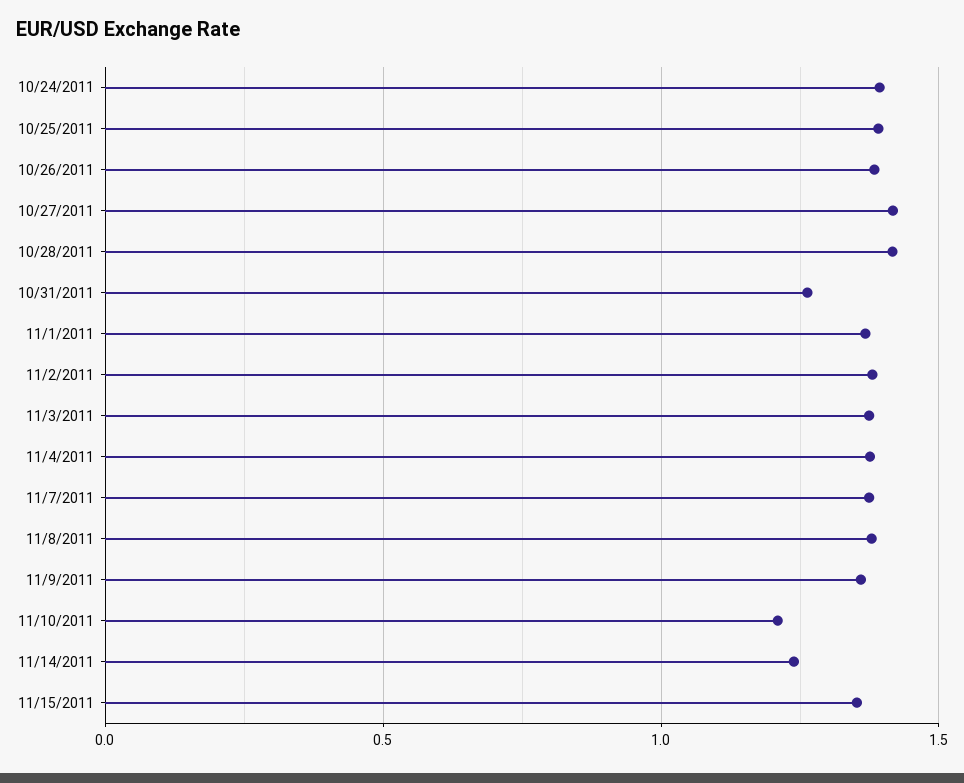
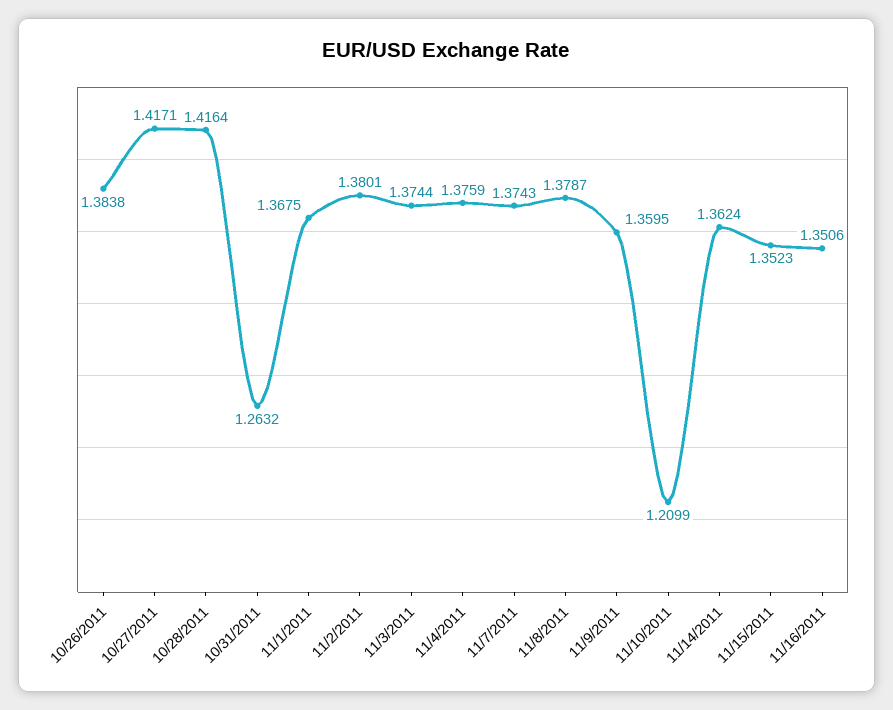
10/24/2011: 1.4 -> none
10/25/2011: 1.4 -> none
11/14/2011: 1.25 -> 1.3624
11/16/2011: none -> 1.3506

